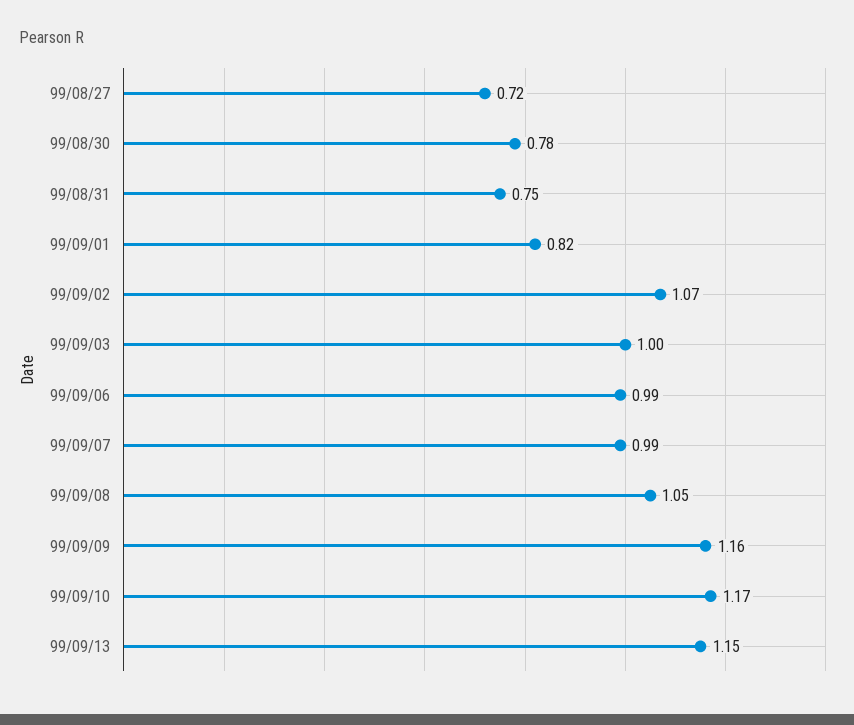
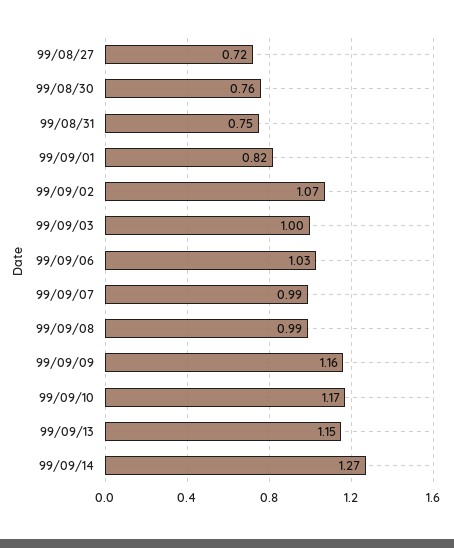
99/08/30: 0.78 -> 0.76
99/09/06: 0.99 -> 1.03
99/09/08: 1.05 -> 0.99
99/09/14: none -> 1.27

